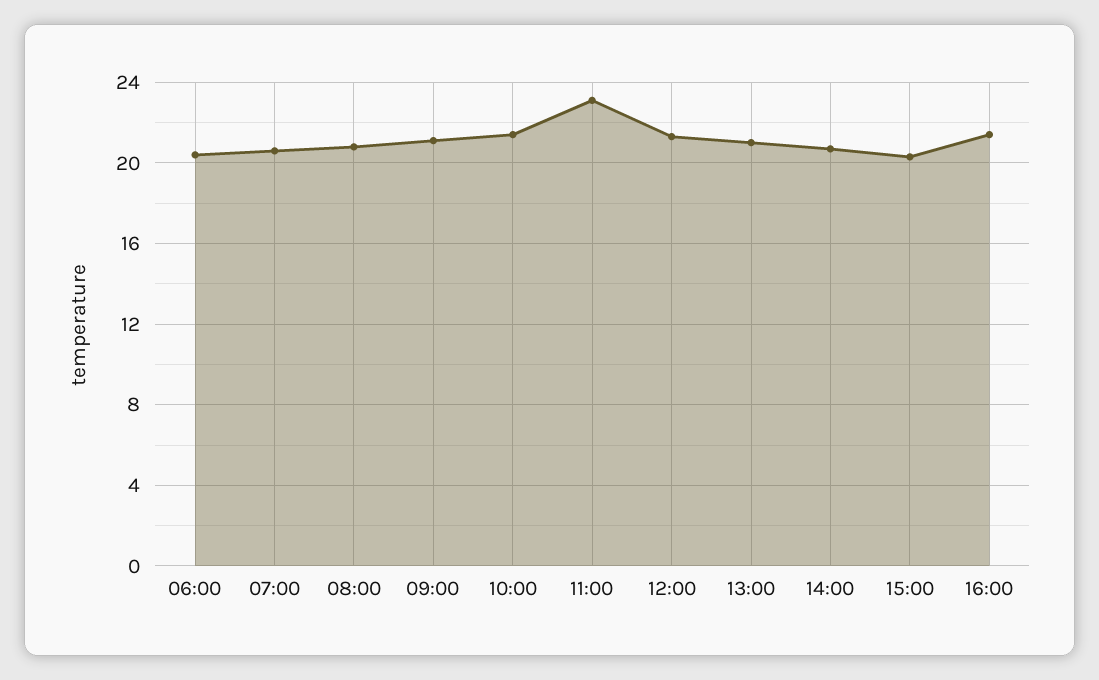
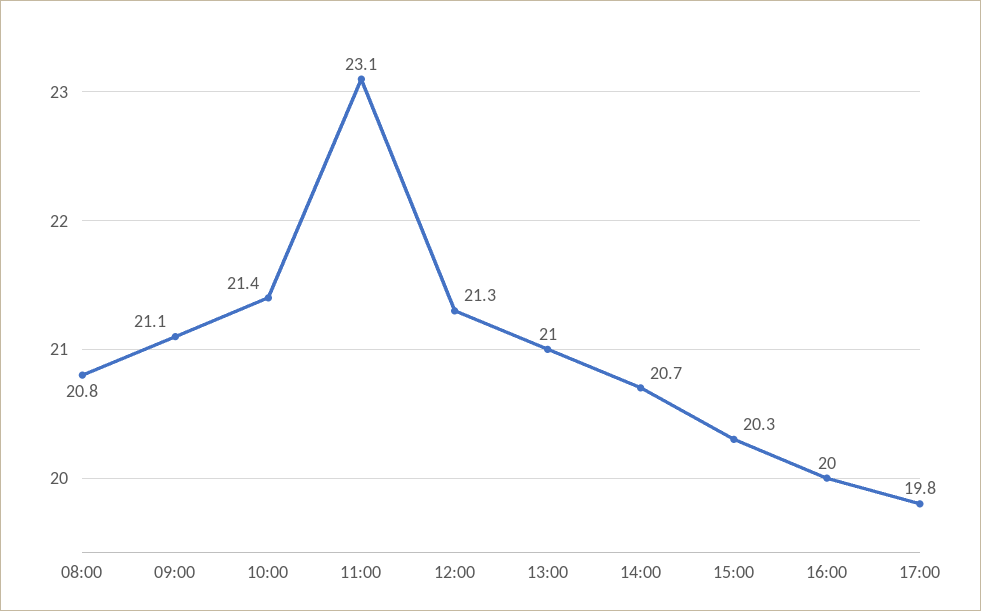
06:00: 20.5 -> none
07:00: 20.5 -> none
16:00: 21.5 -> 20
17:00: none -> 19.8

